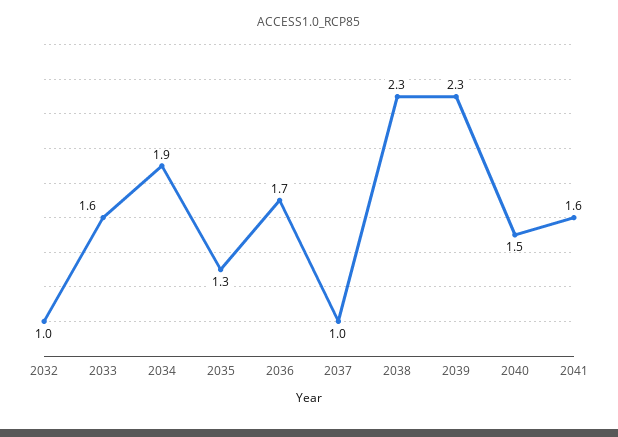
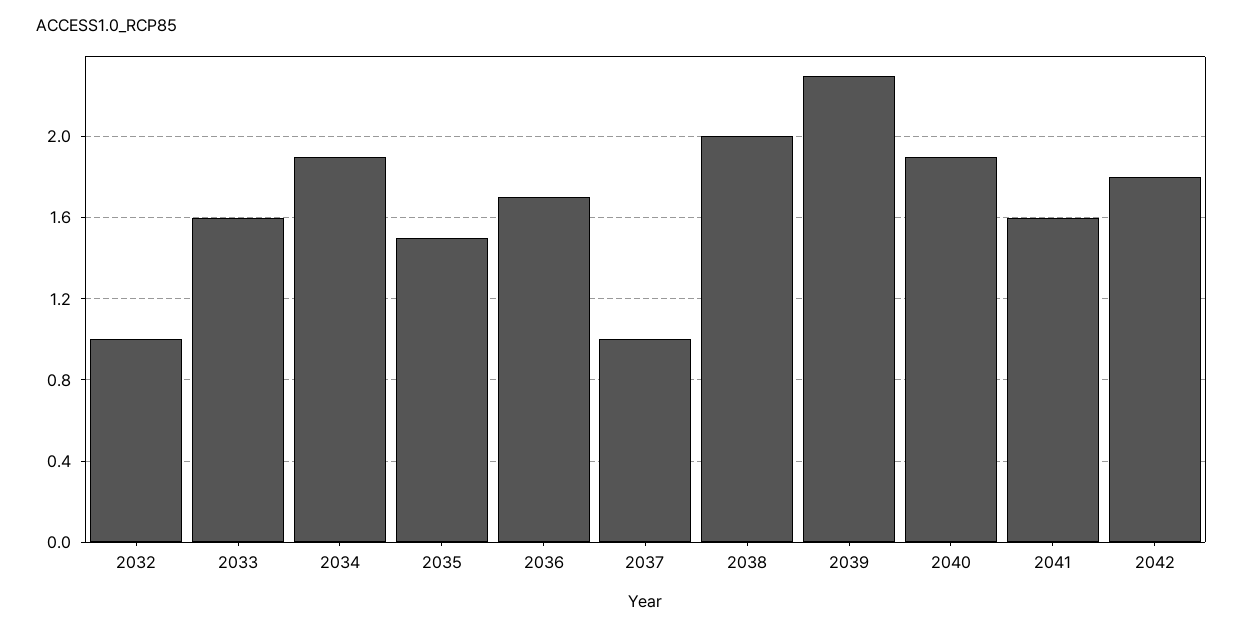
2035: 1.3 -> 1.5
2038: 2.3 -> 2
2040: 1.5 -> 1.9
2042: none -> 1.8

